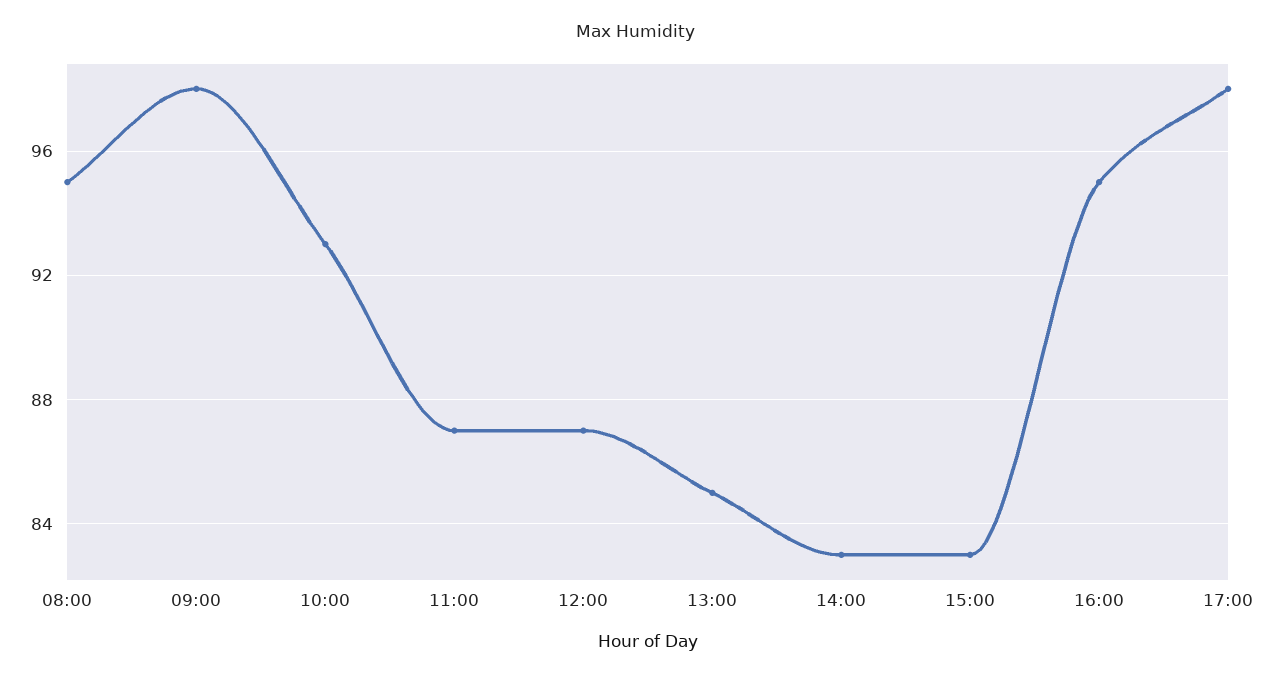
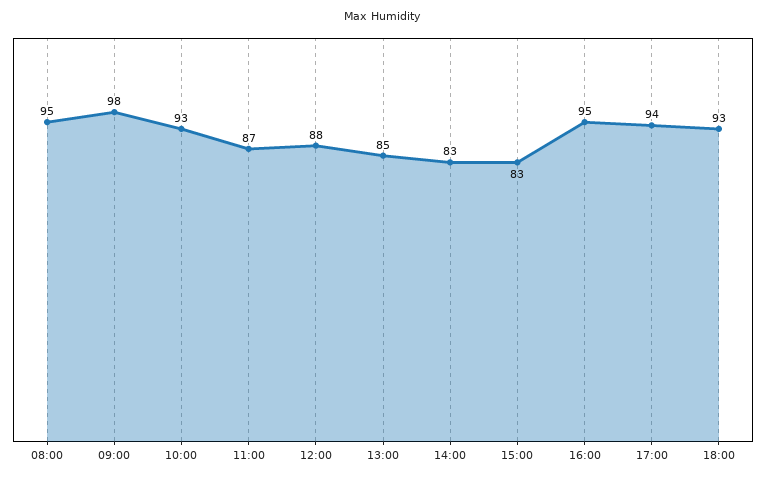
12:00: 87 -> 88
17:00: 98 -> 94
18:00: none -> 93

